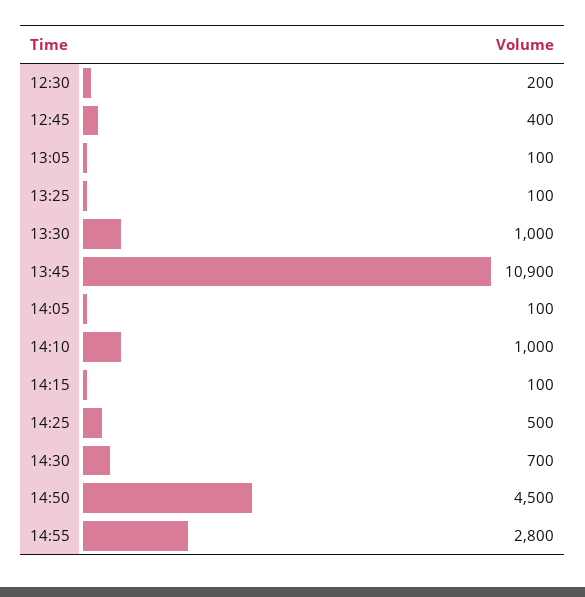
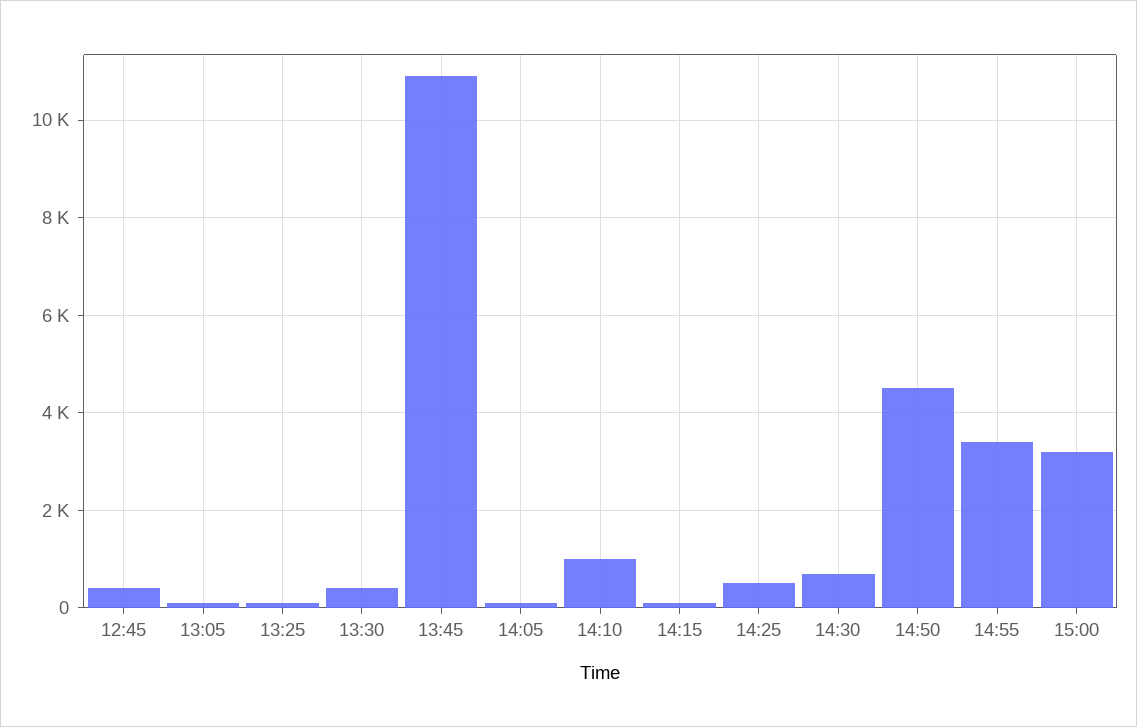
12:30: 200 -> none
13:30: 1000 -> 400
14:55: 2800 -> 3400
15:00: none -> 3200

